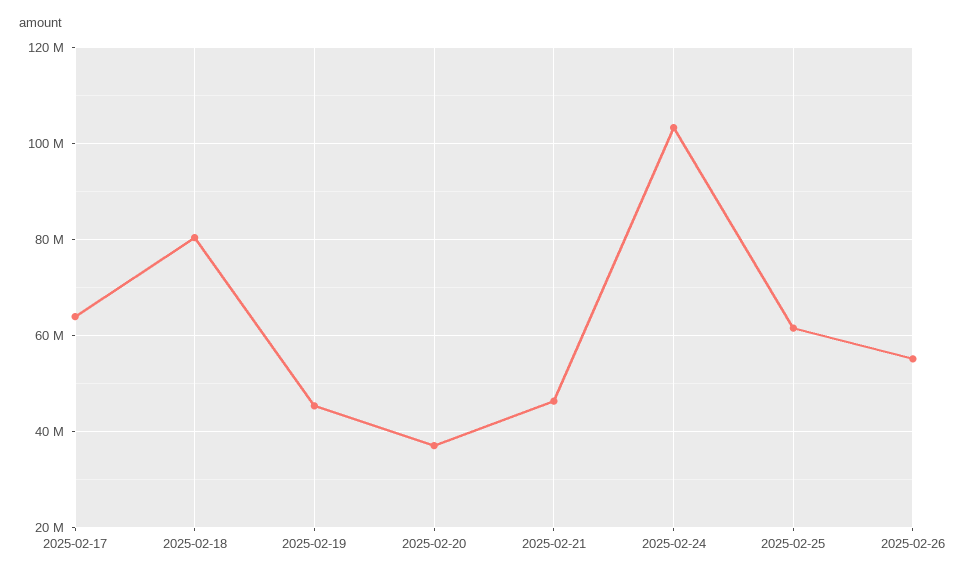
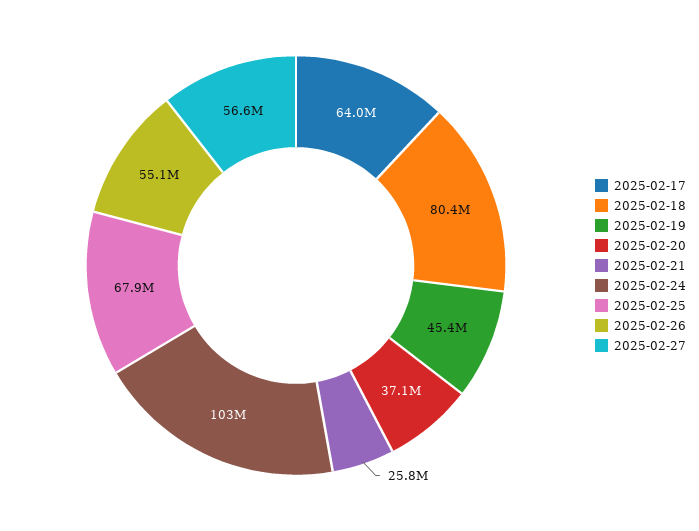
2025-02-21: 46000000 -> 25800000
2025-02-25: 62000000 -> 67900000
2025-02-27: none -> 56600000

